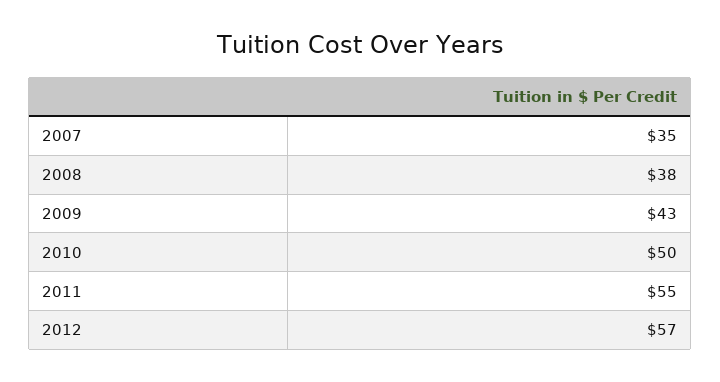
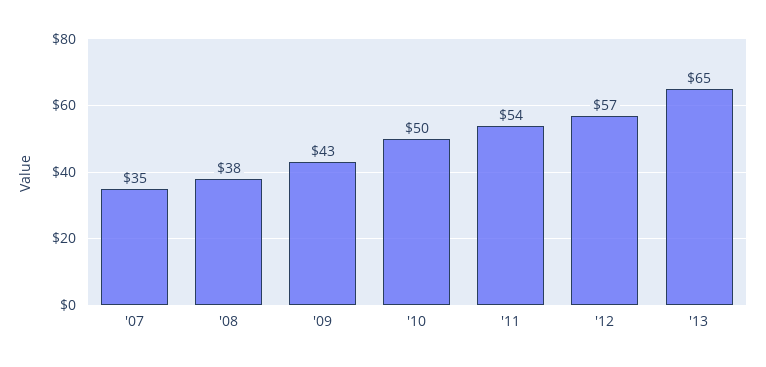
2011: 55 -> 54
'13: none -> 65

